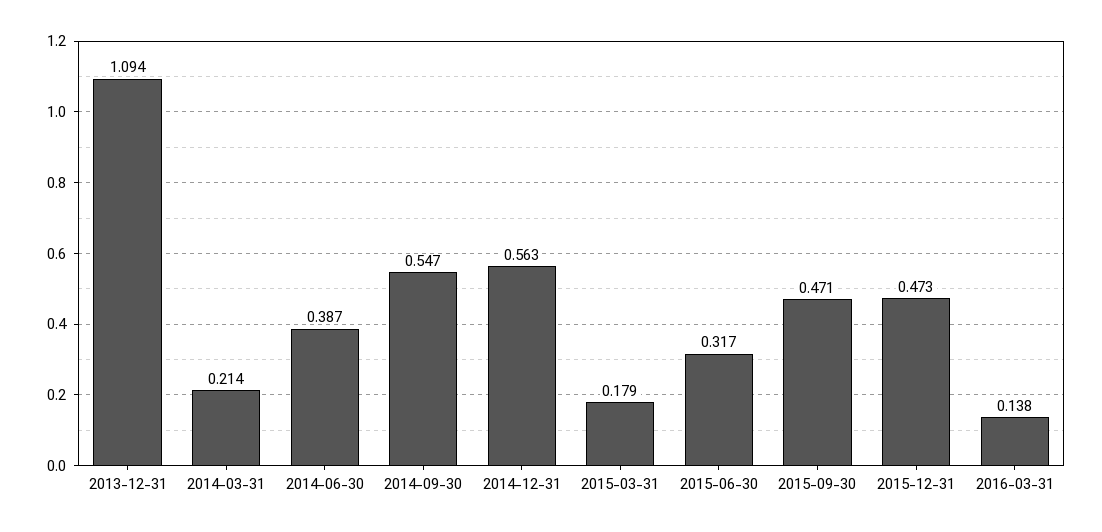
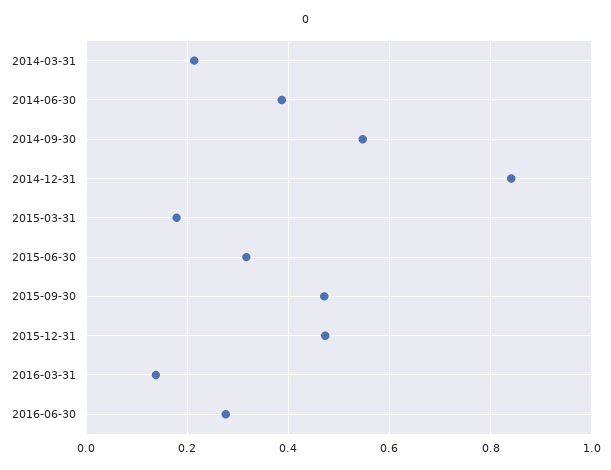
2013-12-31: 1.094 -> none
2014-12-31: 0.563 -> 0.84
2016-06-30: none -> 0.28

